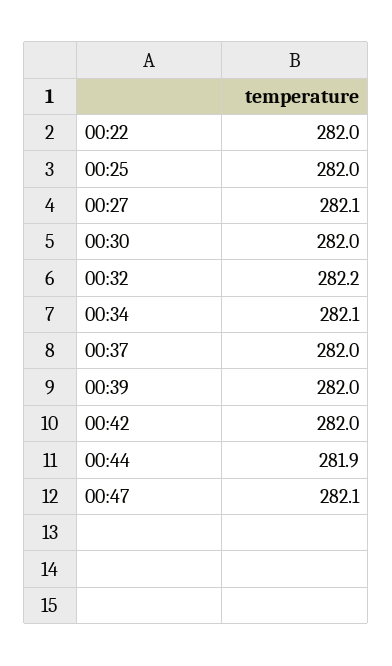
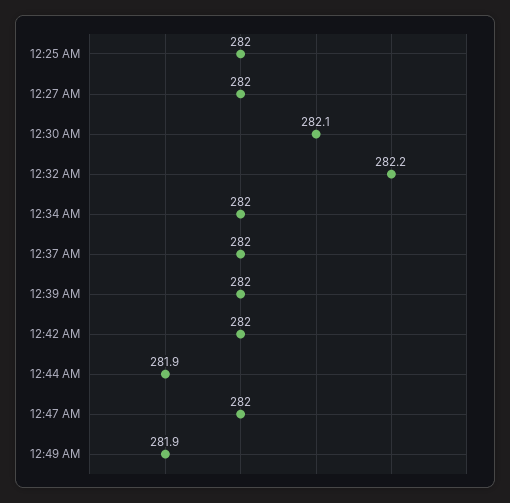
00:22: 282 -> none
00:27: 282.1 -> 282
00:30: 282 -> 282.1
00:34: 282.1 -> 282
00:47: 282.1 -> 282
12:49 AM: none -> 281.9

